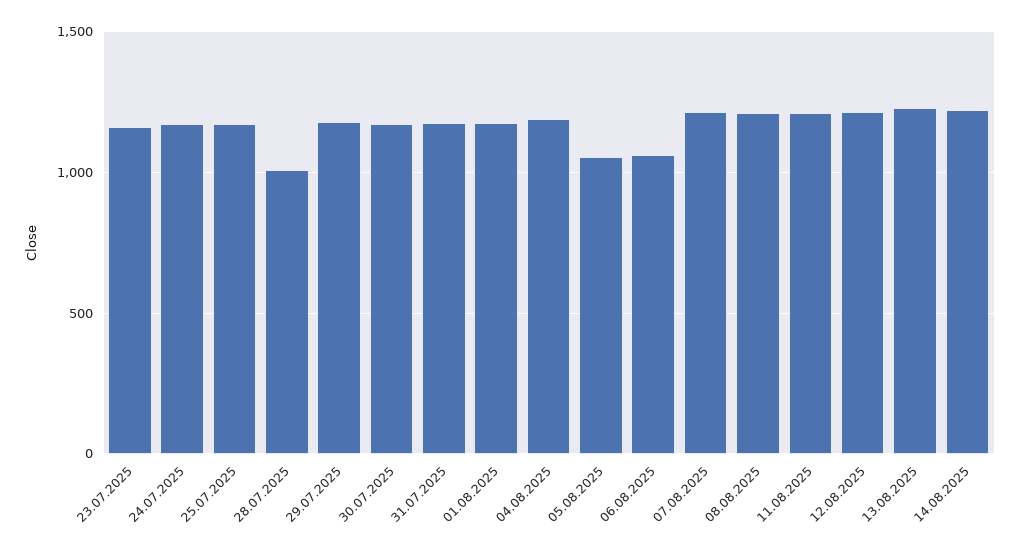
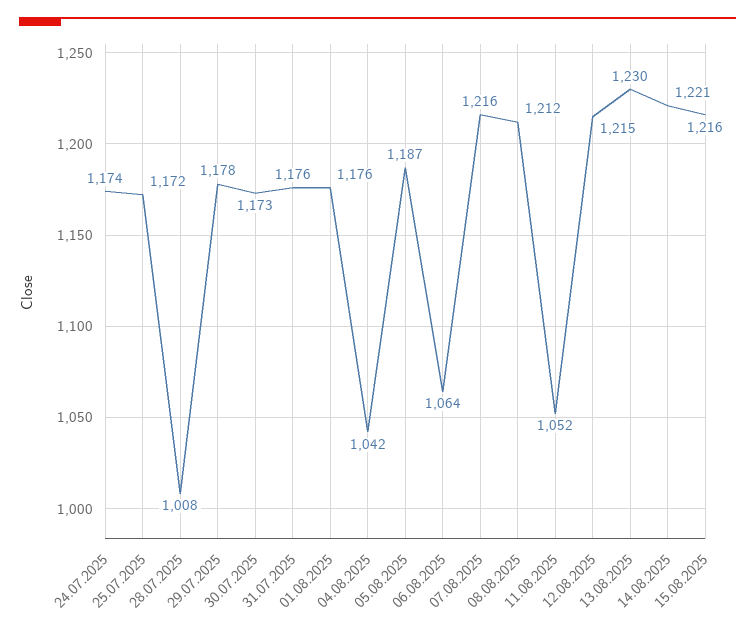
23.07.2025: 1150 -> none
04.08.2025: 1200 -> 1042
05.08.2025: 1050 -> 1187
11.08.2025: 1200 -> 1052
15.08.2025: none -> 1216

